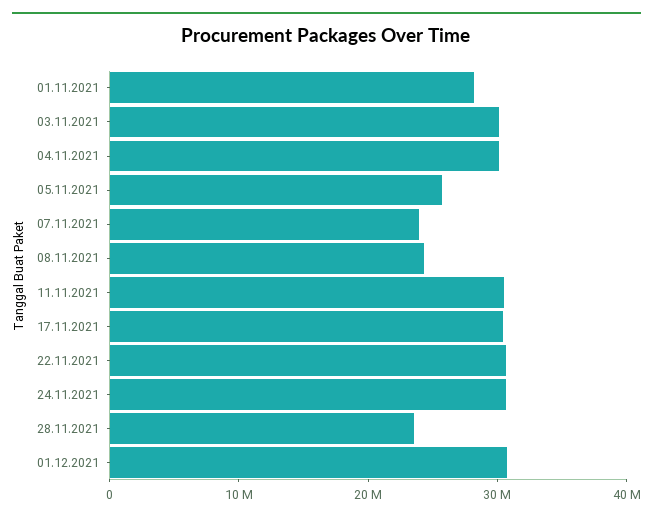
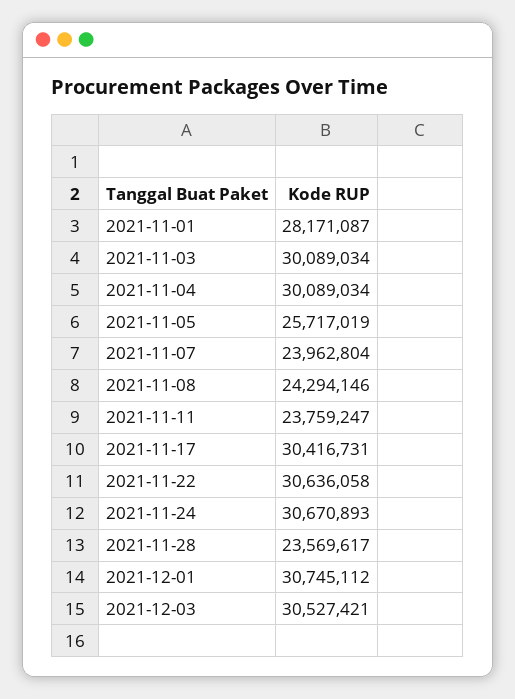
11.11.2021: 30000000 -> 23759247
2021-12-03: none -> 30527421

